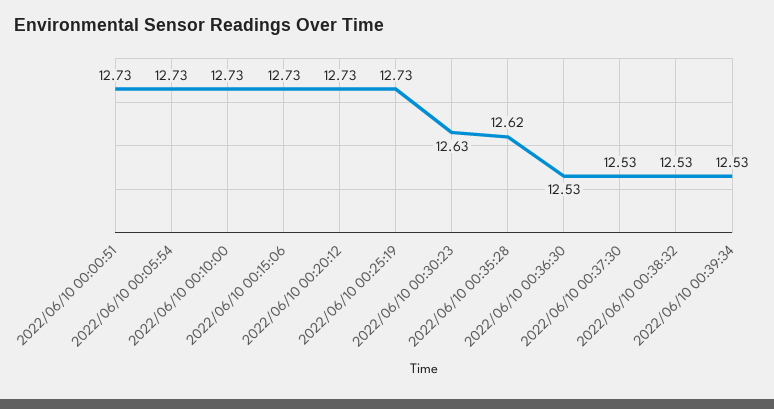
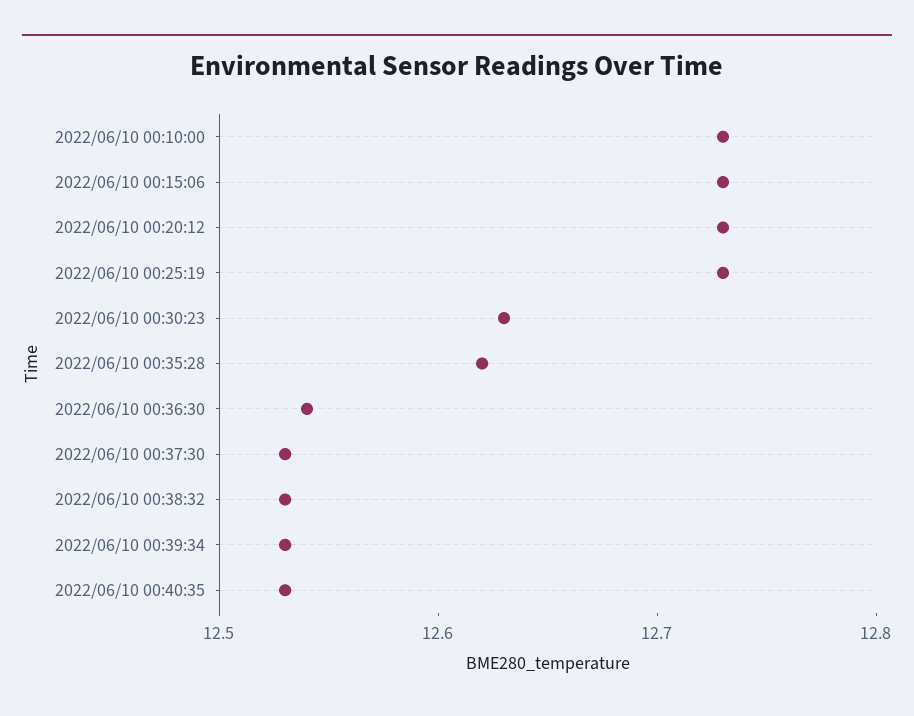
2022/06/10 00:00:51: 12.73 -> none
2022/06/10 00:05:54: 12.73 -> none
2022/06/10 00:36:30: 12.53 -> 12.54
2022/06/10 00:40:35: none -> 12.53

